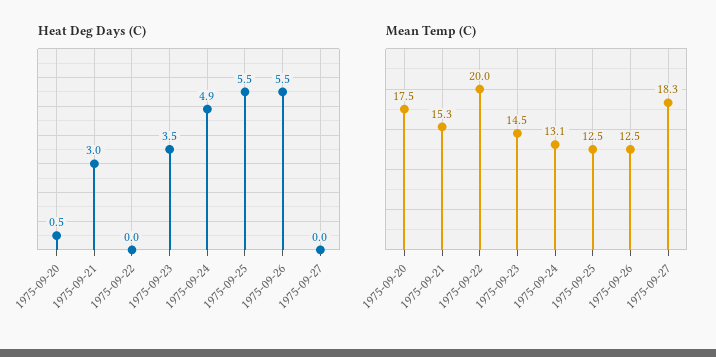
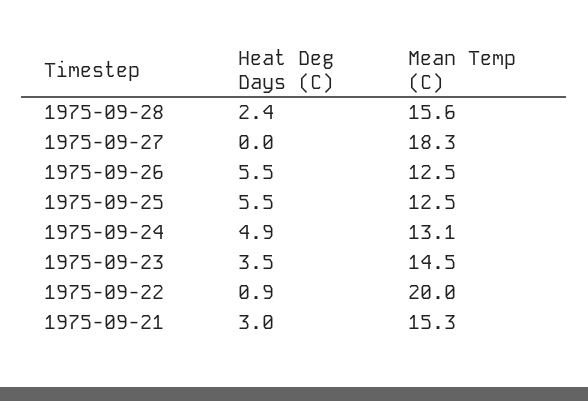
Heat Deg Days (C), 1975-09-20: 0.5 -> none
Heat Deg Days (C), 1975-09-22: 0 -> 0.9
Mean Temp (C), 1975-09-20: 17.5 -> none
Heat Deg Days (C), 1975-09-28: none -> 2.4
Mean Temp (C), 1975-09-28: none -> 15.6

